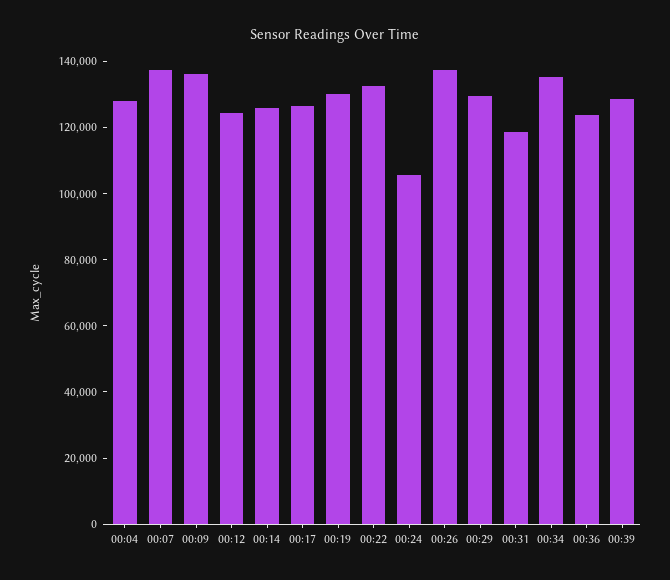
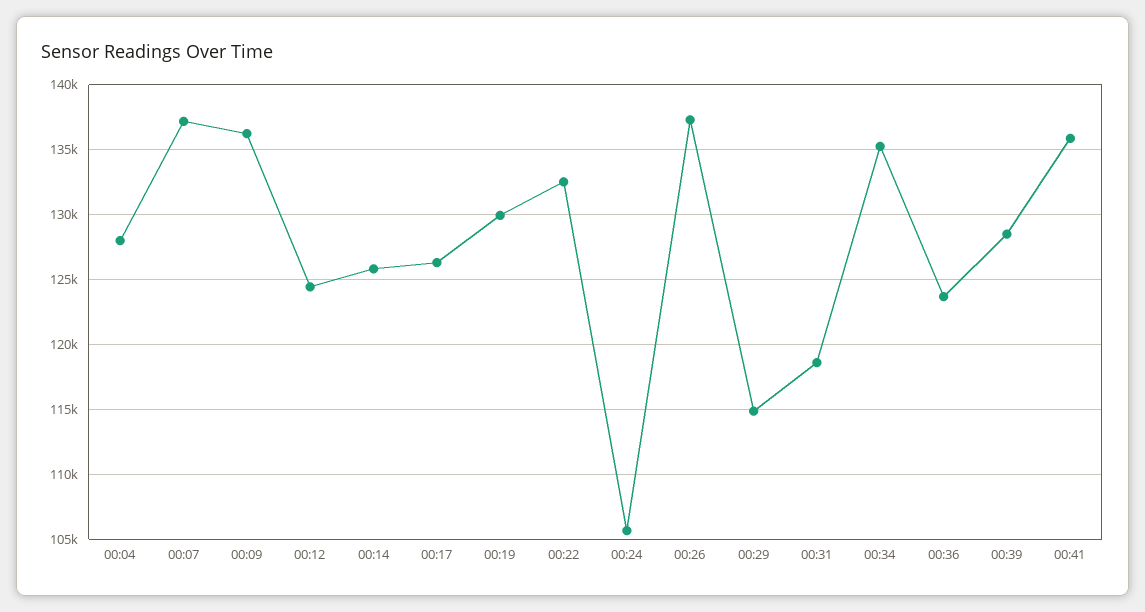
00:29: 130000 -> 115000
00:41: none -> 136000

